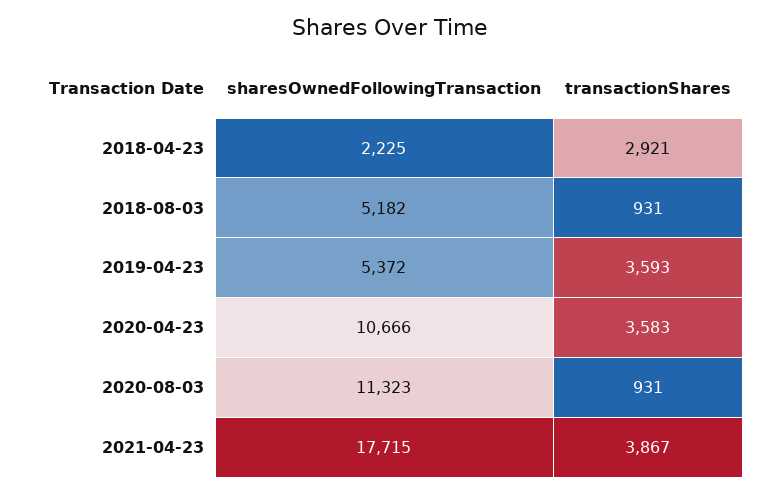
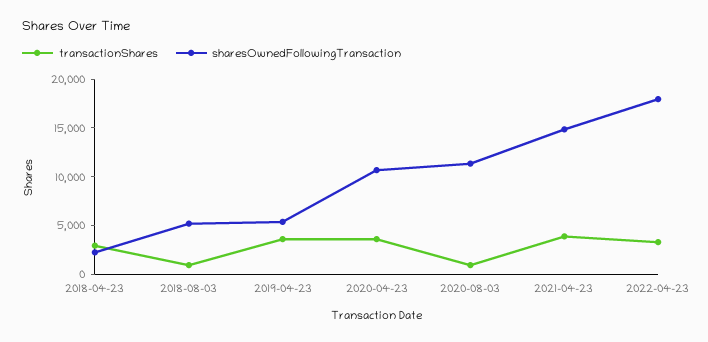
sharesOwnedFollowingTransaction, 2021-04-23: 17715 -> 15000
transactionShares, 2022-04-23: none -> 3000
sharesOwnedFollowingTransaction, 2022-04-23: none -> 18000

